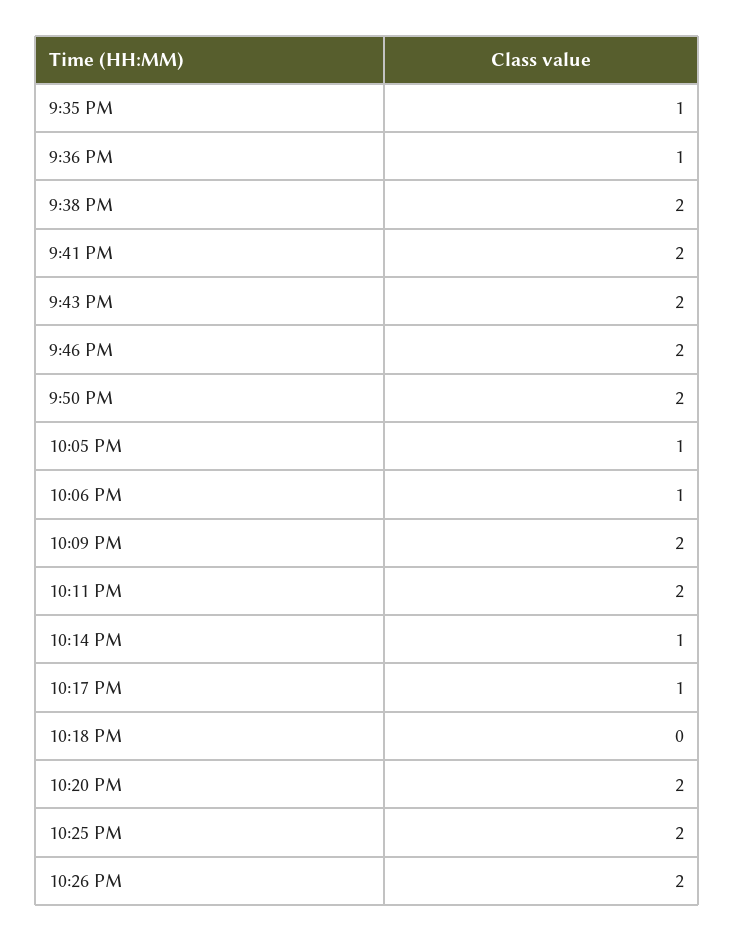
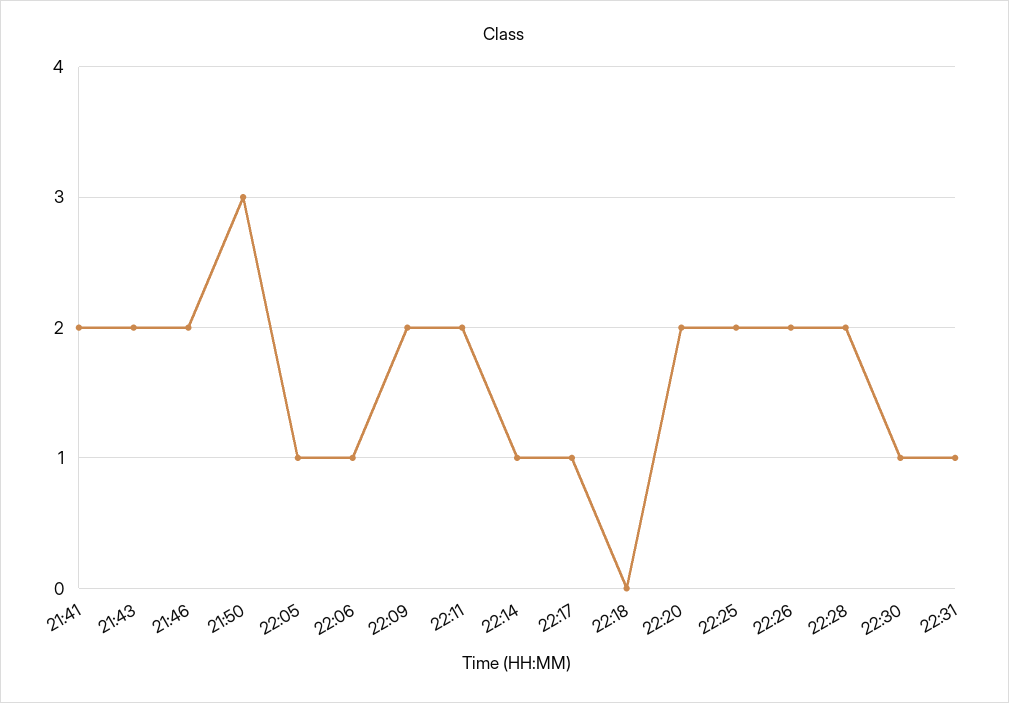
9:35 PM: 1 -> none
9:36 PM: 1 -> none
9:38 PM: 2 -> none
9:50 PM: 2 -> 3
22:28: none -> 2
22:30: none -> 1
22:31: none -> 1

